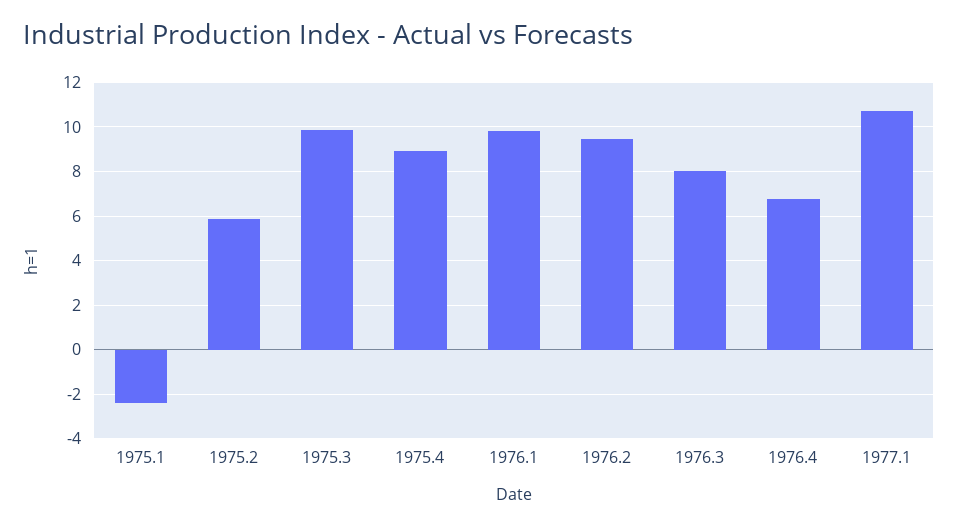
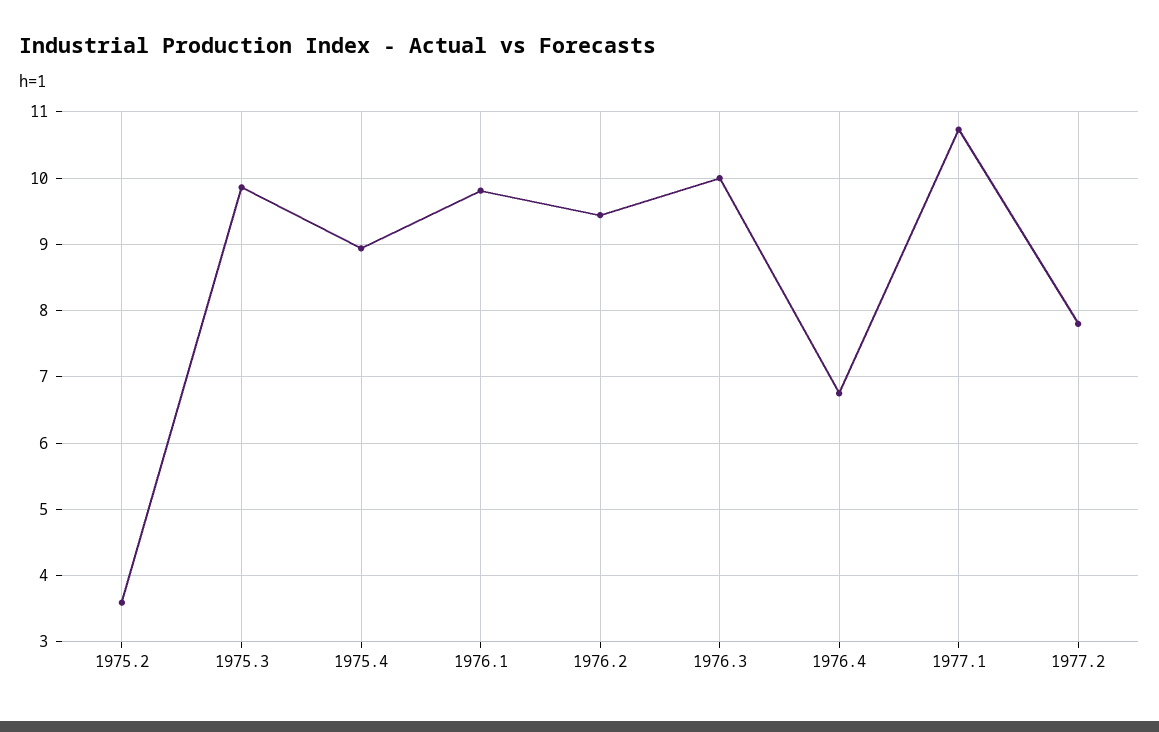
1975.1: -2.5 -> none
1975.2: 6 -> 3.6
1976.3: 8 -> 10
1977.2: none -> 7.8

